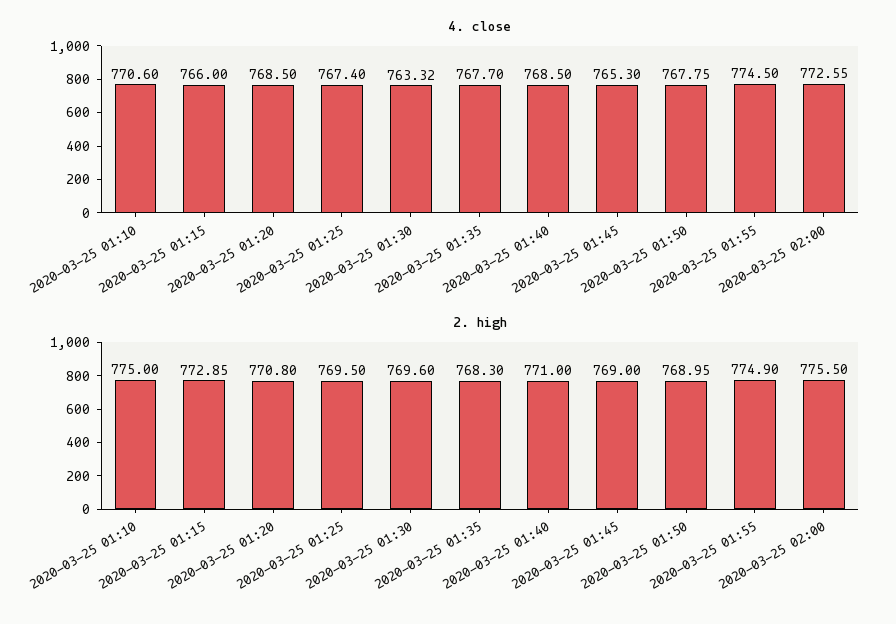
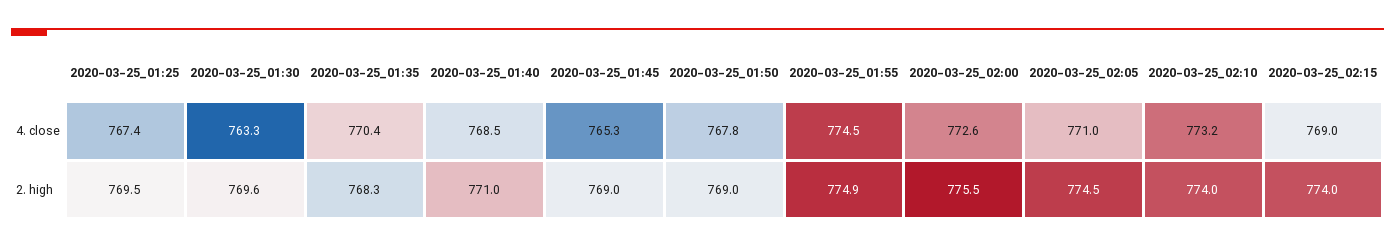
4. close, 2020-03-25 01:10: 770.6 -> none
4. close, 2020-03-25 01:15: 766 -> none
4. close, 2020-03-25 01:20: 768.5 -> none
4. close, 2020-03-25 01:35: 767.7 -> 770.4
2. high, 2020-03-25 01:10: 775 -> none
2. high, 2020-03-25 01:15: 772.85 -> none
2. high, 2020-03-25 01:20: 770.8 -> none
4. close, 2020-03-25_02:05: none -> 771
4. close, 2020-03-25_02:10: none -> 773.2
4. close, 2020-03-25_02:15: none -> 769
2. high, 2020-03-25_02:05: none -> 774.5
2. high, 2020-03-25_02:10: none -> 774
2. high, 2020-03-25_02:15: none -> 774

